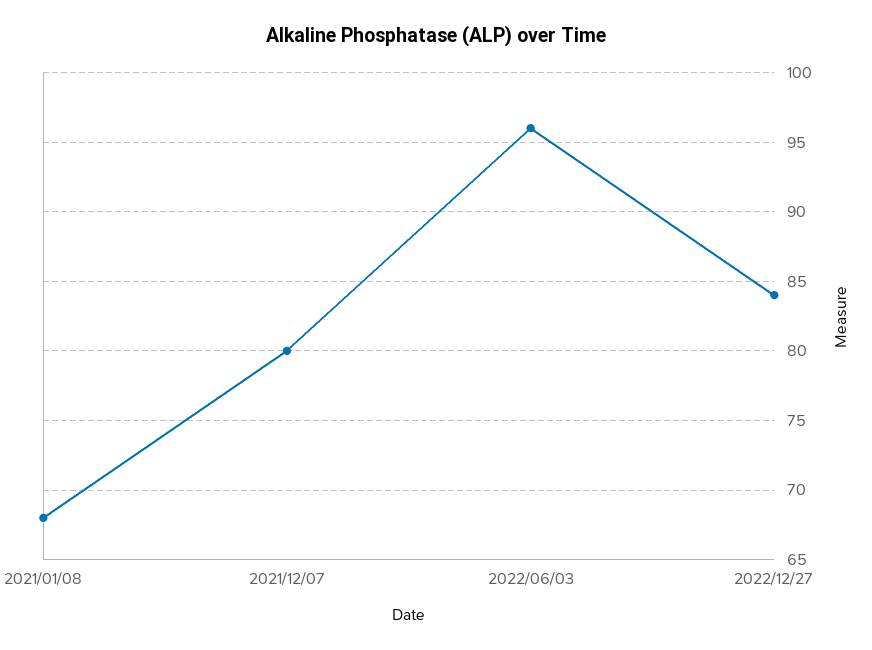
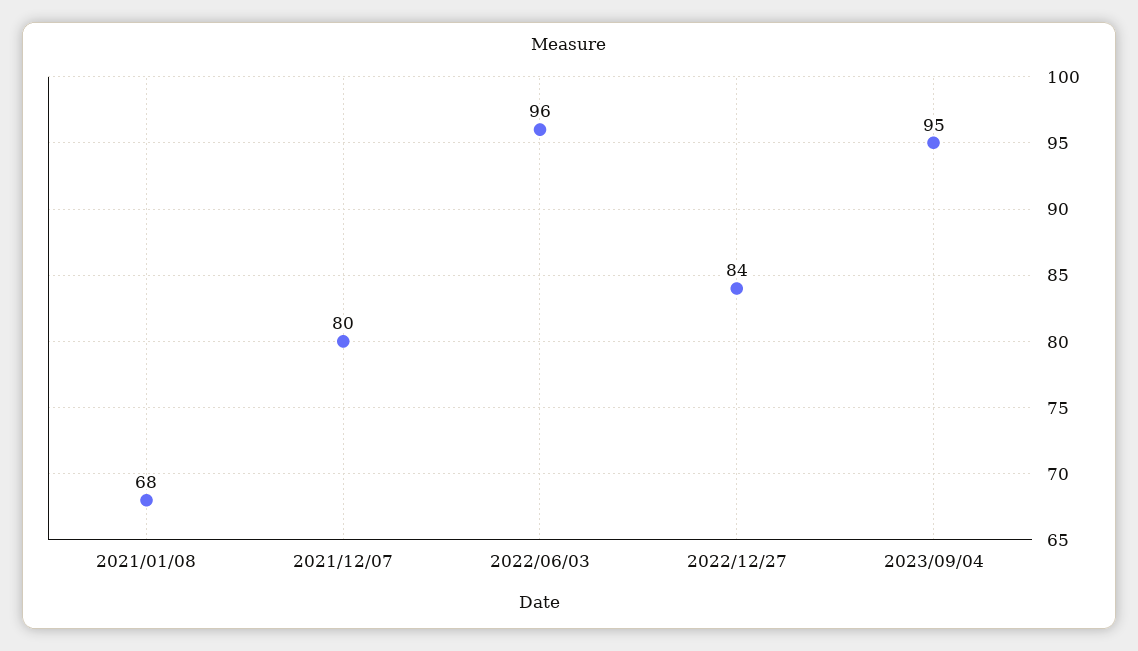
2023/09/04: none -> 95

